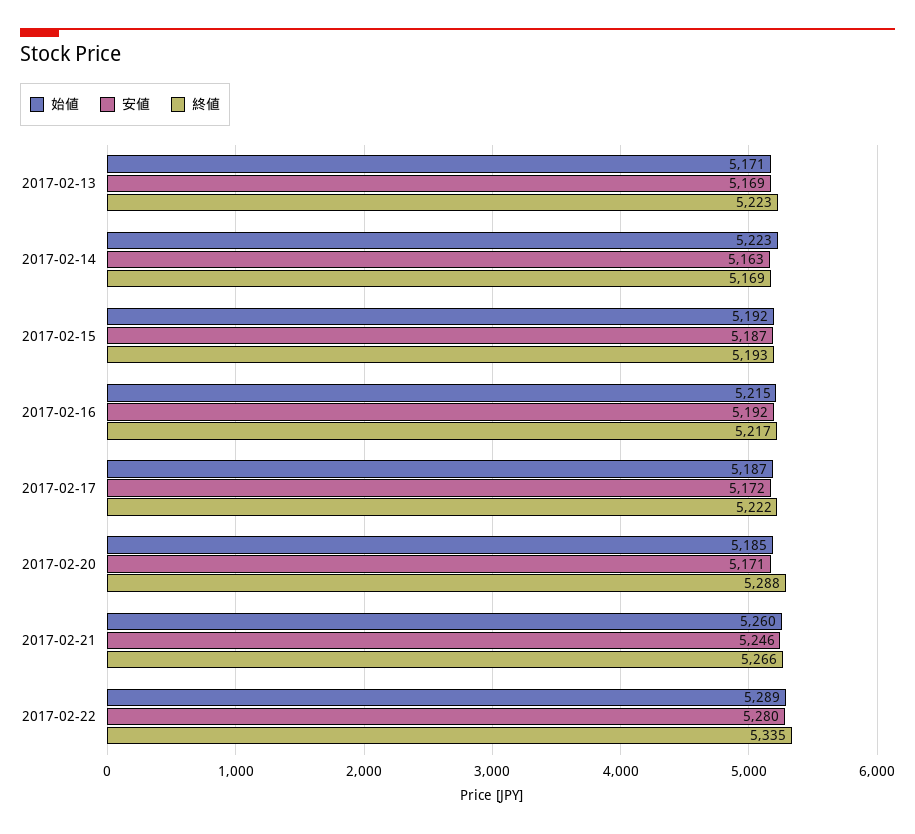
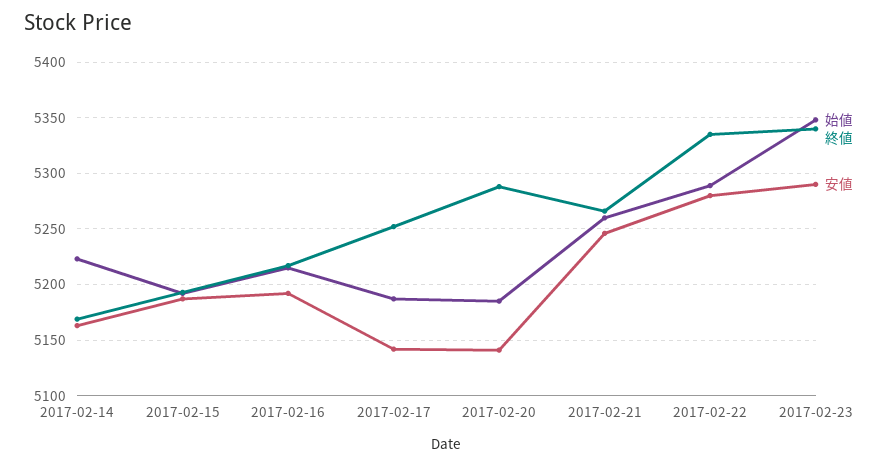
始値, 2017-02-13: 5171 -> none
安値, 2017-02-13: 5169 -> none
終値, 2017-02-13: 5223 -> none
安値, 2017-02-17: 5172 -> 5140
終値, 2017-02-17: 5222 -> 5250
安値, 2017-02-20: 5171 -> 5140
始値, 2017-02-23: none -> 5350
終値, 2017-02-23: none -> 5340
安値, 2017-02-23: none -> 5290

